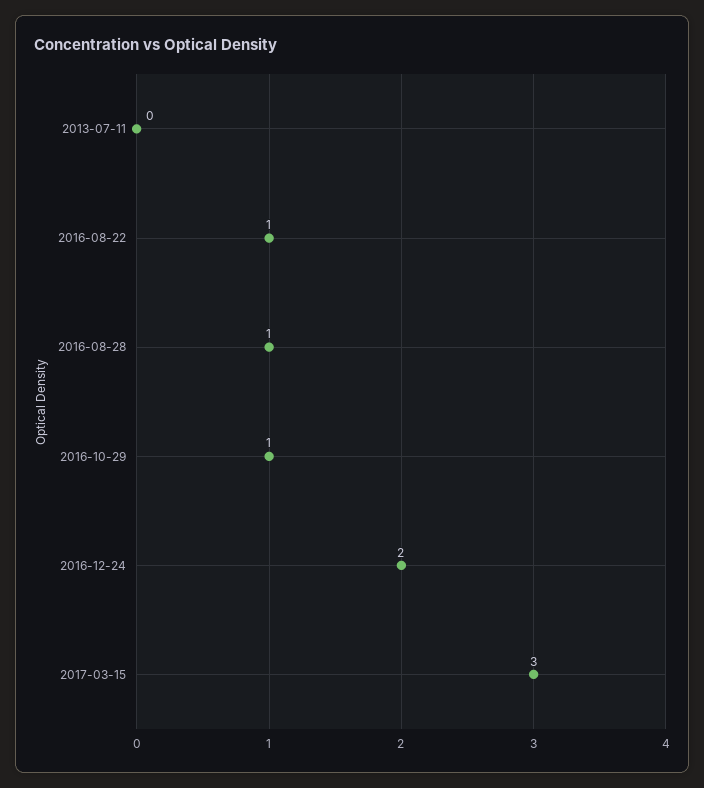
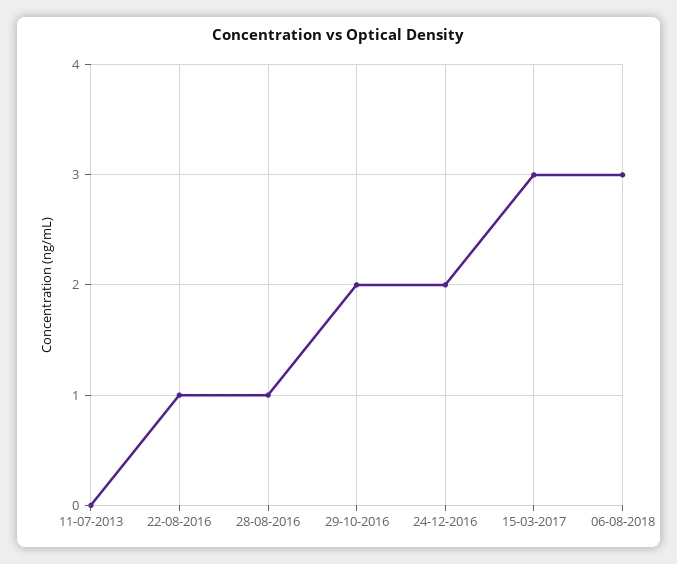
2016-10-29: 1 -> 2
06-08-2018: none -> 3

